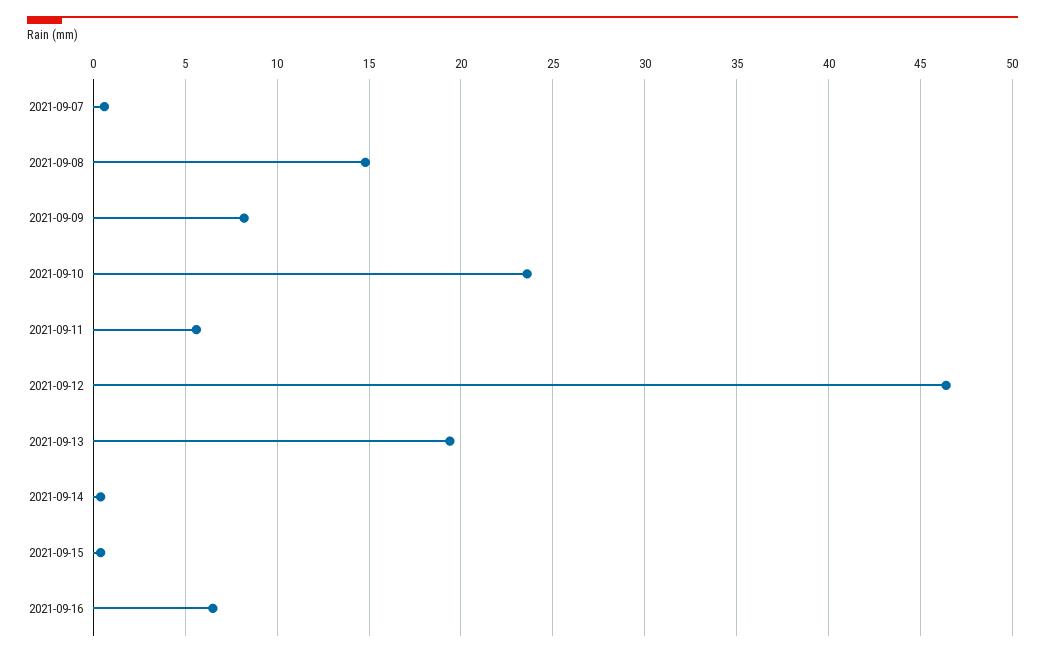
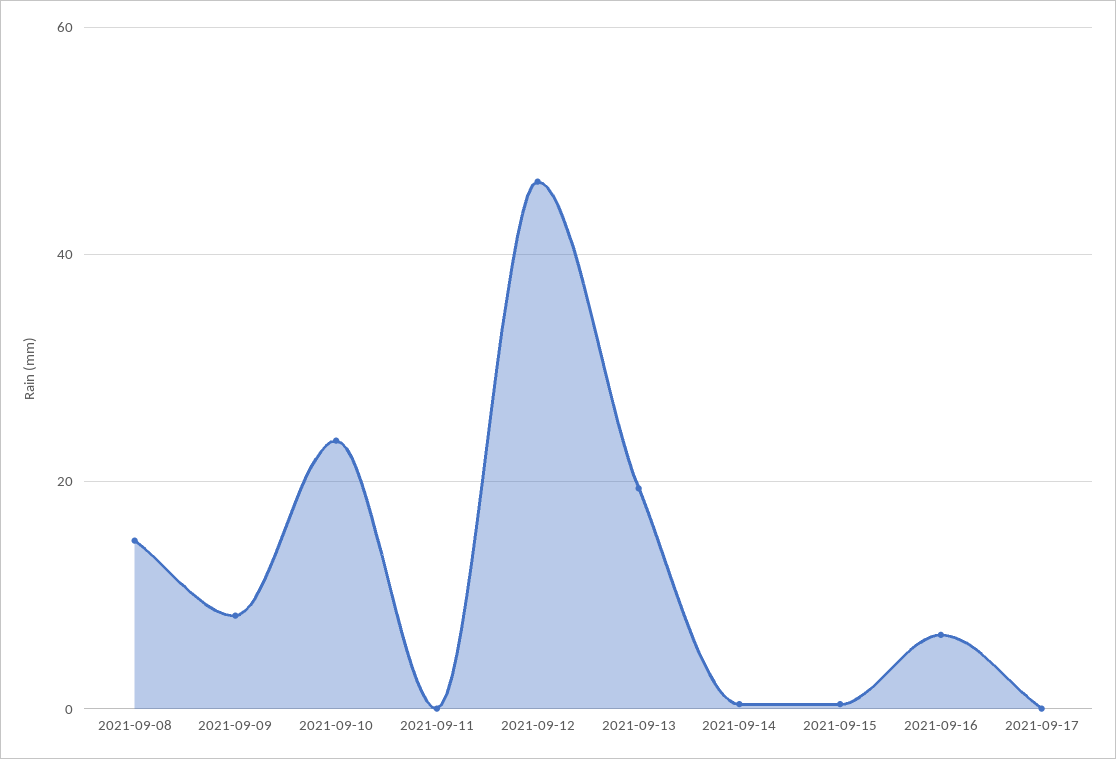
2021-09-07: 0.5 -> none
2021-09-11: 5.5 -> 0
2021-09-17: none -> 0

